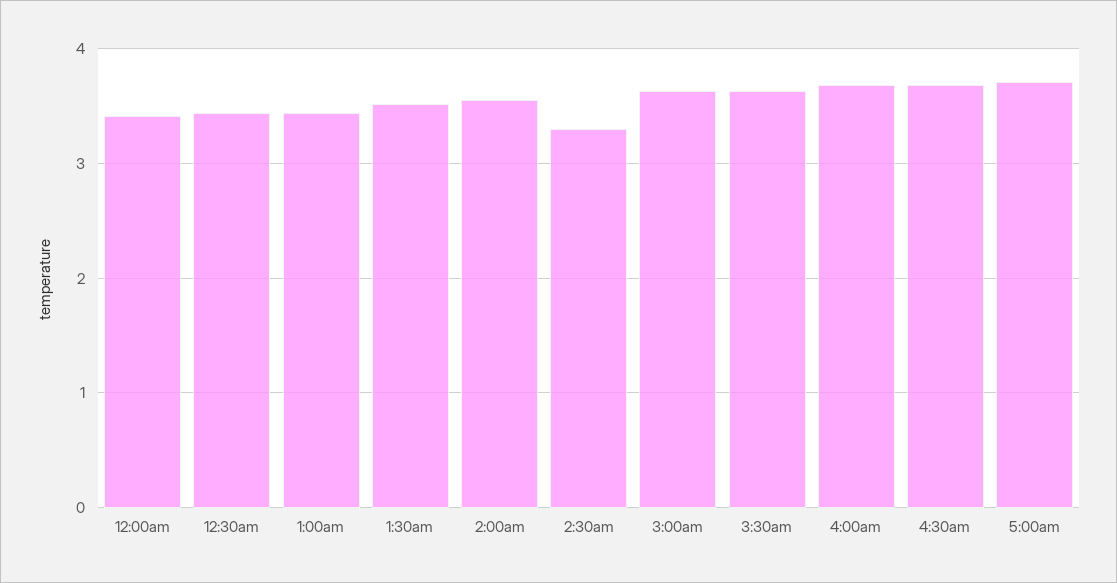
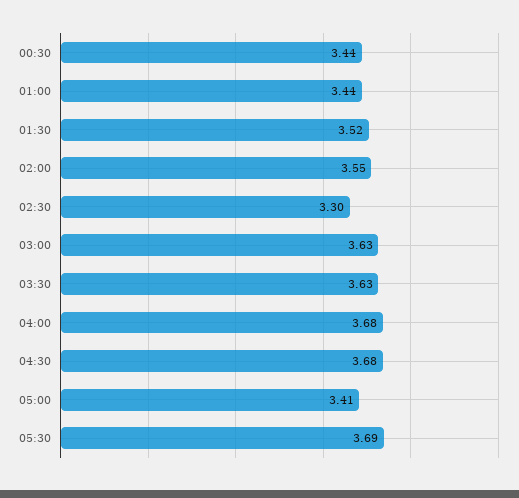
12:00am: 3.4 -> none
5:00am: 3.7 -> 3.41
05:30: none -> 3.69

